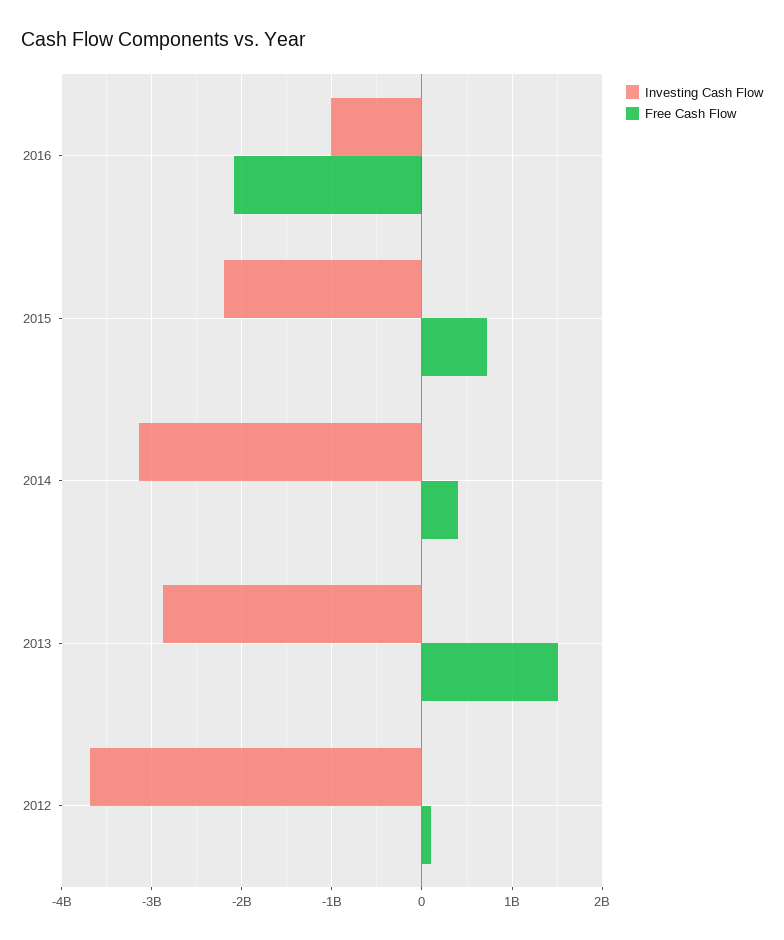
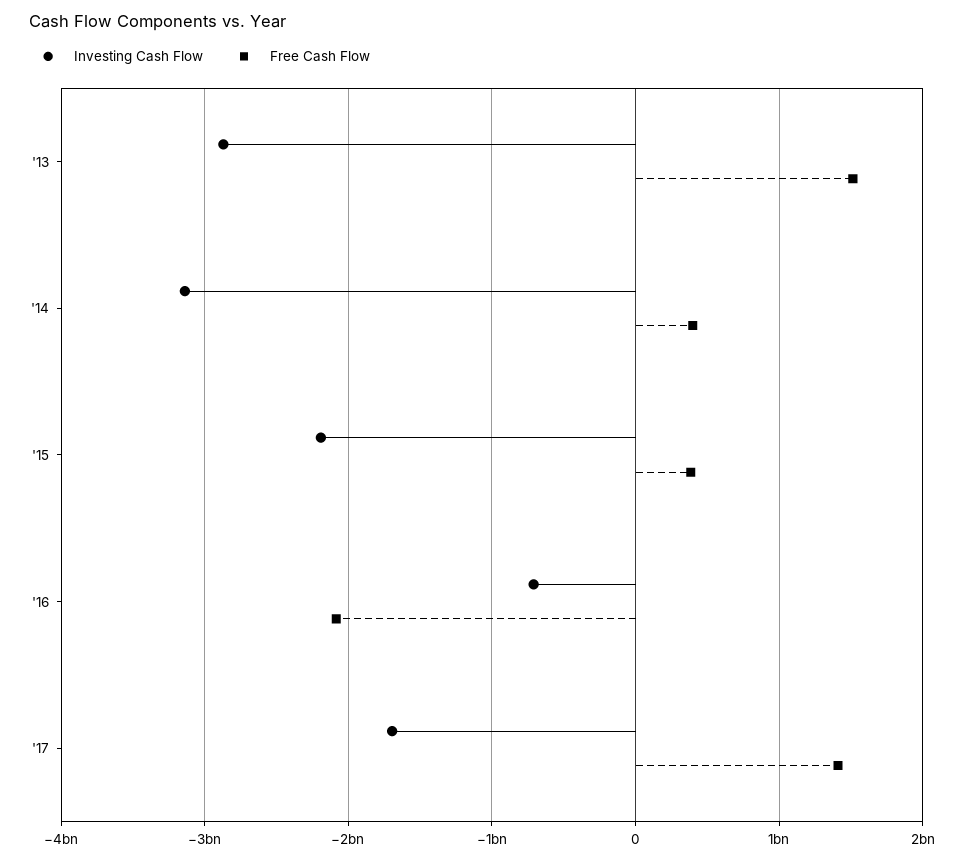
Investing Cash Flow, 2016: -1000000000 -> -700000000
Free Cash Flow, 2015: 700000000 -> 400000000
Investing Cash Flow, 2012: -3700000000 -> none
Free Cash Flow, 2012: 100000000 -> none
Investing Cash Flow, '17: none -> -1700000000
Free Cash Flow, '17: none -> 1400000000

